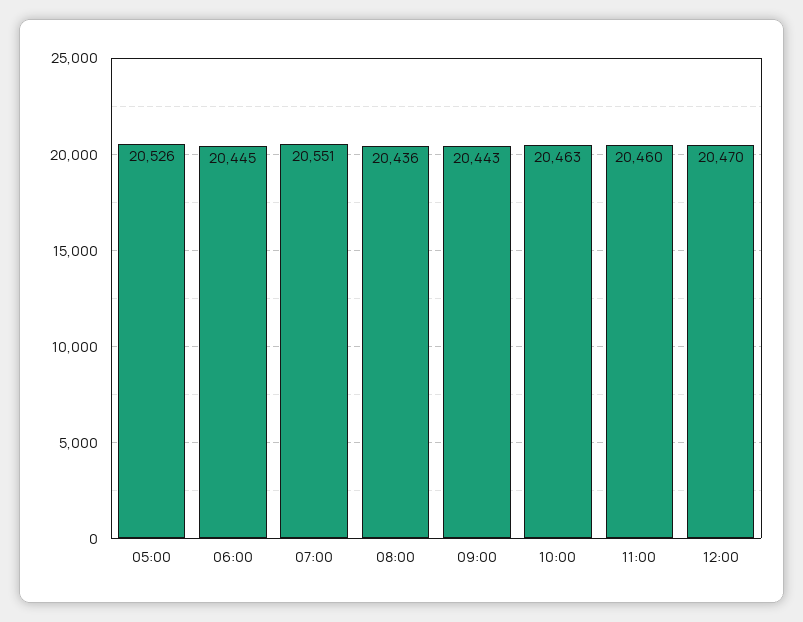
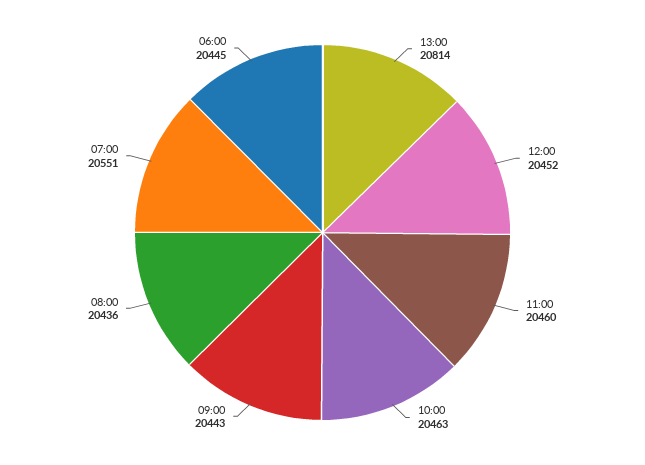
05:00: 20526 -> none
12:00: 20470 -> 20452
13:00: none -> 20814

